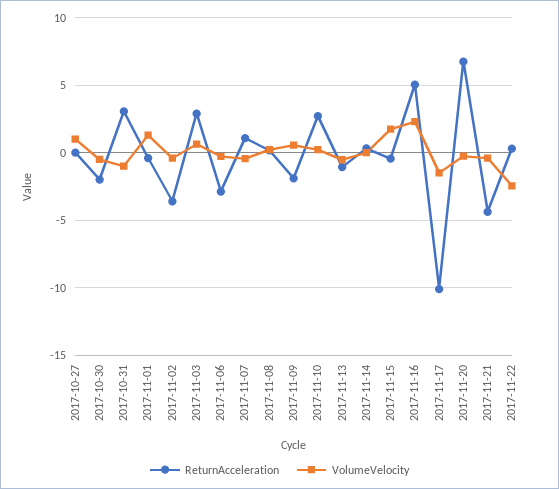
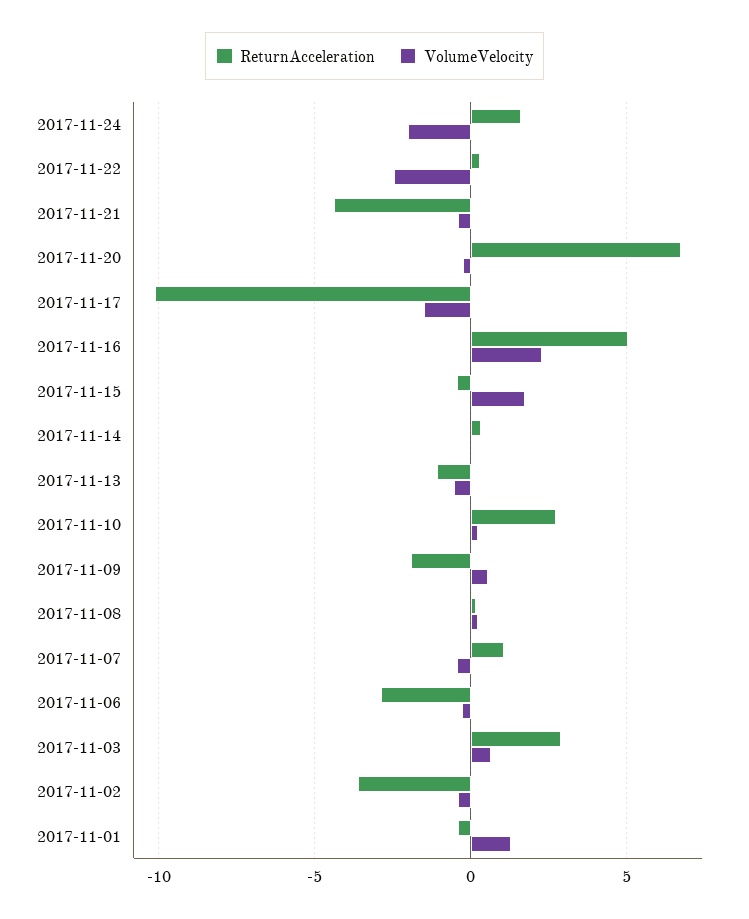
ReturnAcceleration, 2017-10-27: 0 -> none
VolumeVelocity, 2017-10-27: 1 -> none
ReturnAcceleration, 2017-10-30: -2 -> none
VolumeVelocity, 2017-10-30: -0.5 -> none
ReturnAcceleration, 2017-10-31: 3 -> none
VolumeVelocity, 2017-10-31: -1 -> none
ReturnAcceleration, 2017-11-24: none -> 1.5
VolumeVelocity, 2017-11-24: none -> -2

